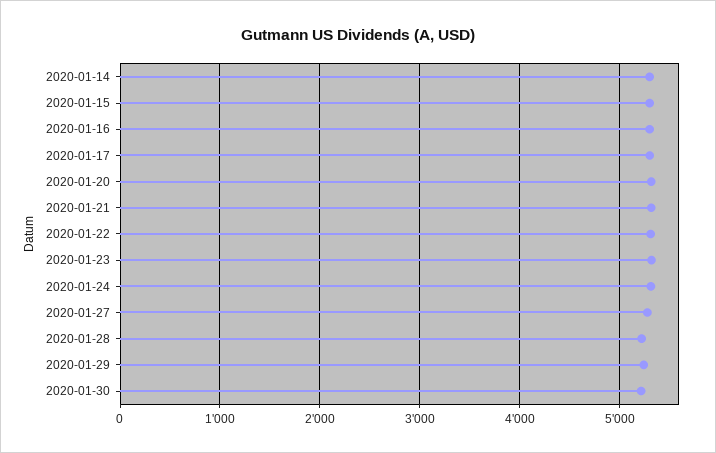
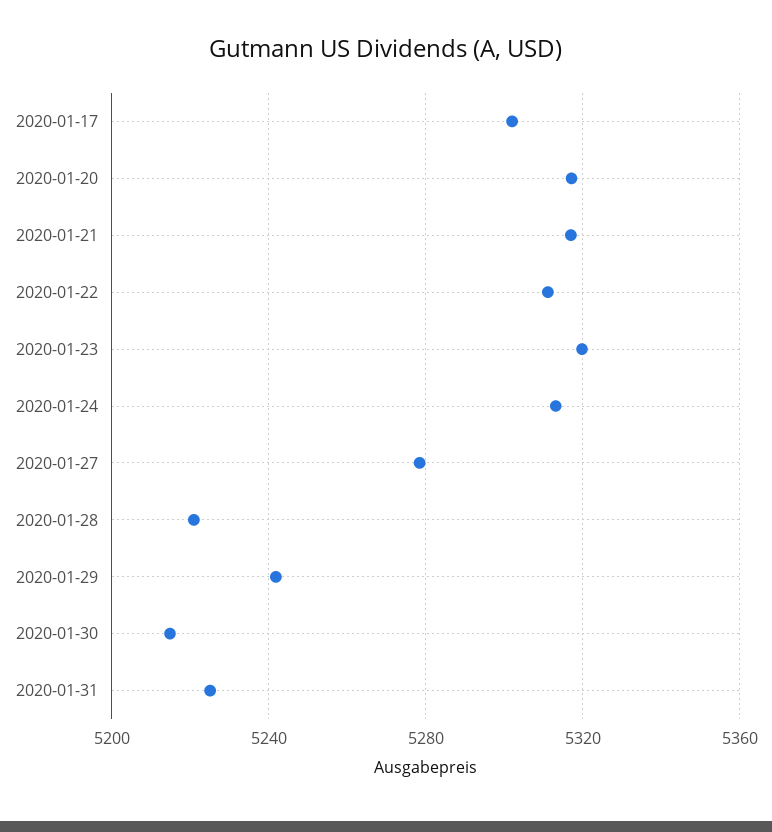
2020-01-14: 5300 -> none
2020-01-15: 5300 -> none
2020-01-16: 5300 -> none
2020-01-31: none -> 5225

